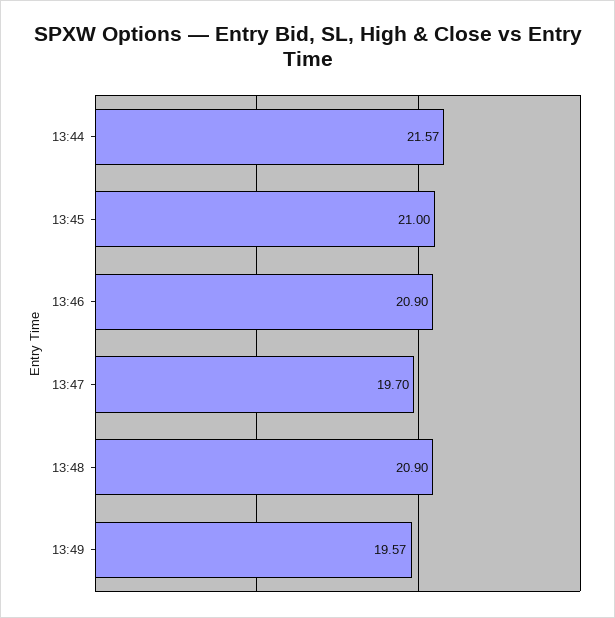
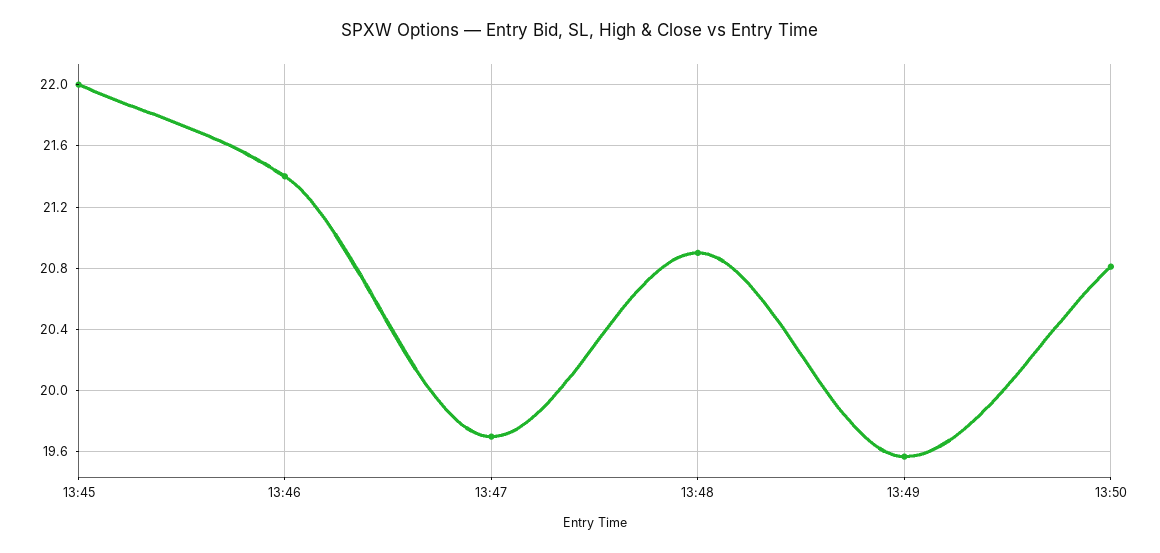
13:44: 21.57 -> none
13:45: 21 -> 22
13:46: 20.9 -> 21.4
13:50: none -> 20.8

